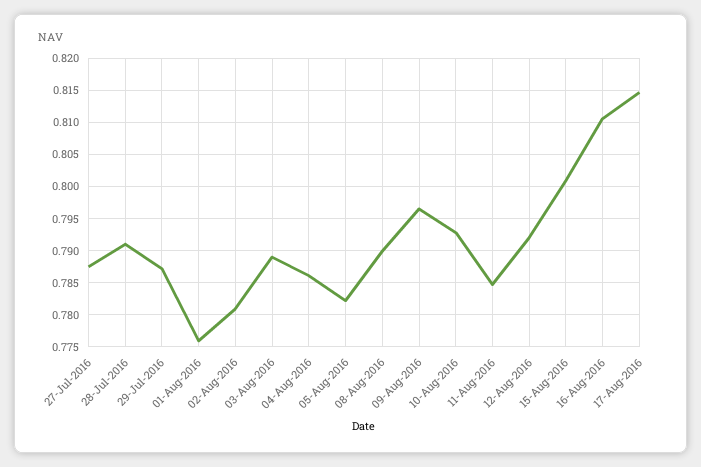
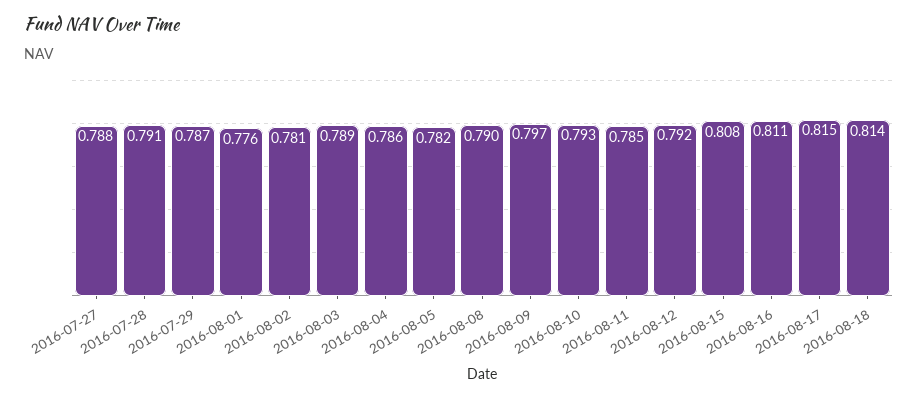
15-Aug-2016: 0.801 -> 0.808
2016-08-18: none -> 0.814

